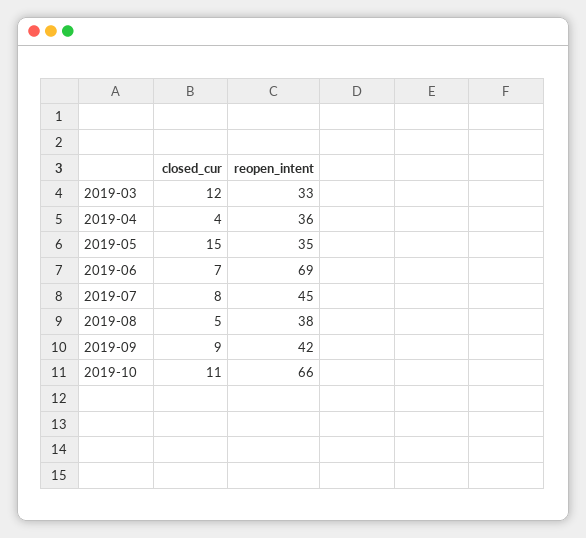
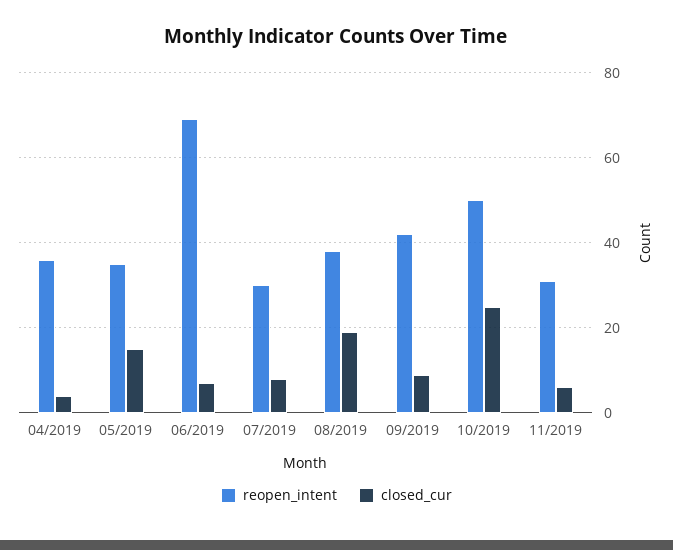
closed_cur, 2019-03: 12 -> none
reopen_intent, 2019-03: 33 -> none
reopen_intent, 2019-07: 45 -> 30
closed_cur, 2019-08: 5 -> 20
closed_cur, 2019-10: 11 -> 25
reopen_intent, 2019-10: 66 -> 50
reopen_intent, 11/2019: none -> 30
closed_cur, 11/2019: none -> 5

